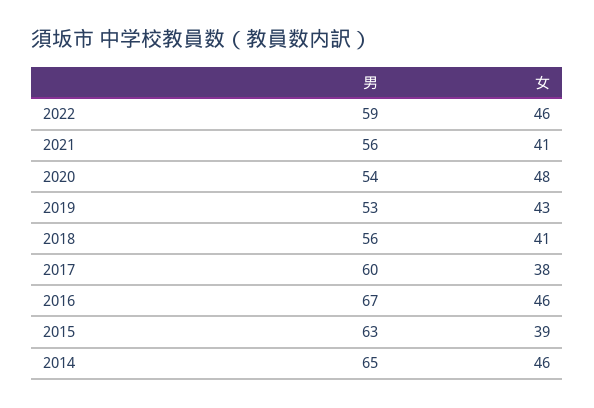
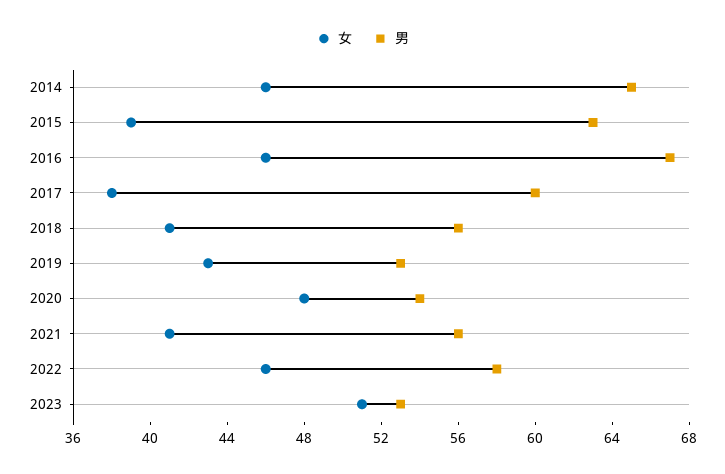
男, 2022: 59 -> 58
女, 2023: none -> 51
男, 2023: none -> 53

